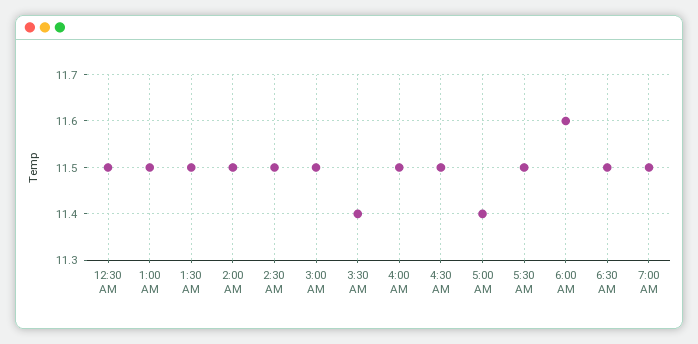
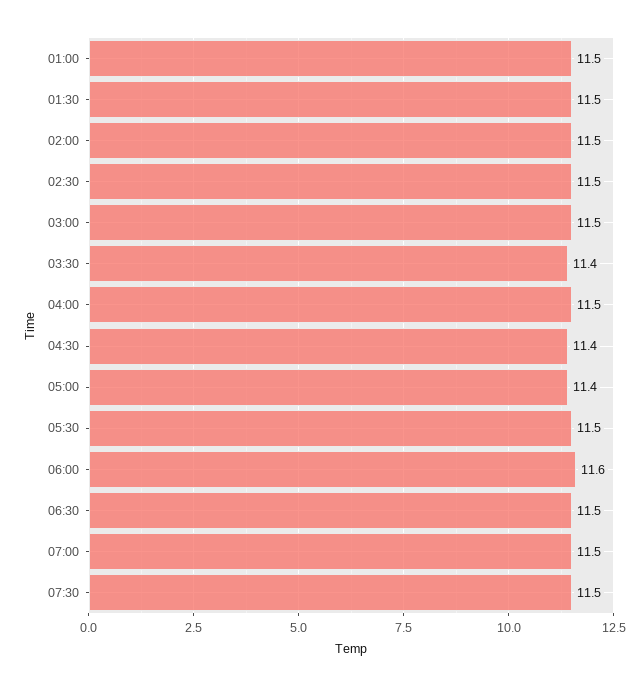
12:30 AM: 11.5 -> none
4:30 AM: 11.5 -> 11.4
07:30: none -> 11.5

